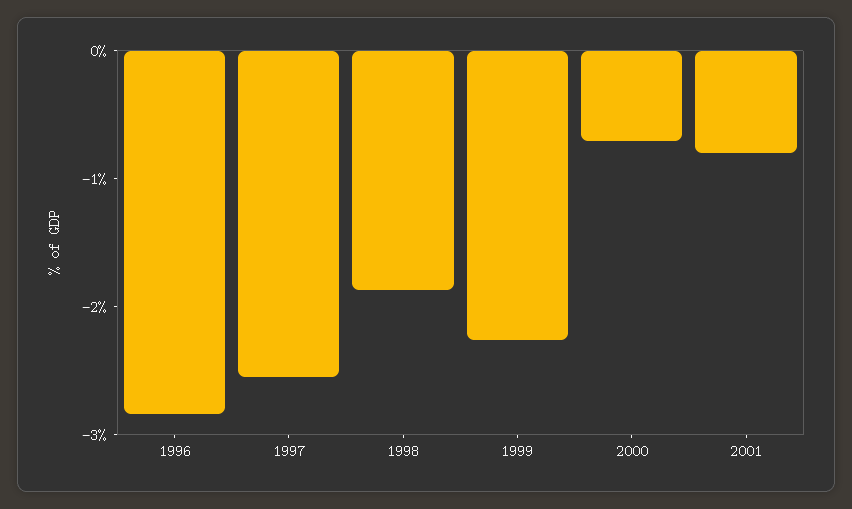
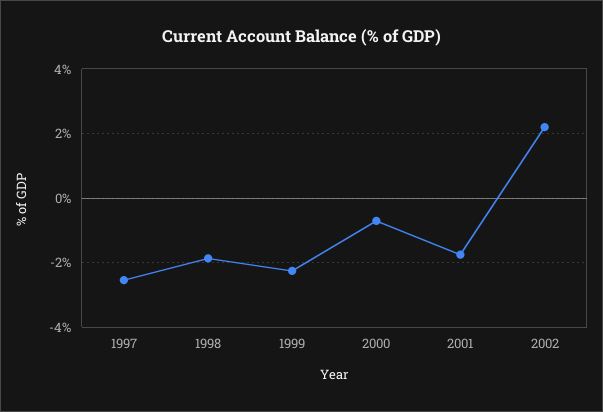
1996: -2.8 -> none
2001: -0.8 -> -1.8
2002: none -> 2.2

